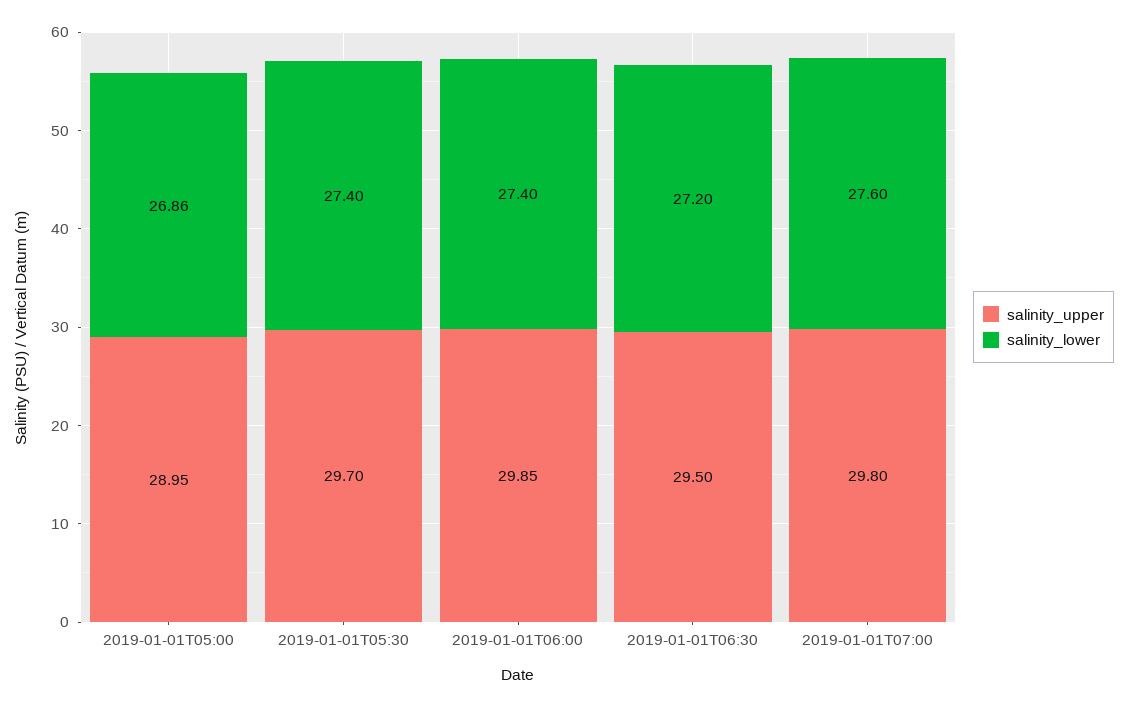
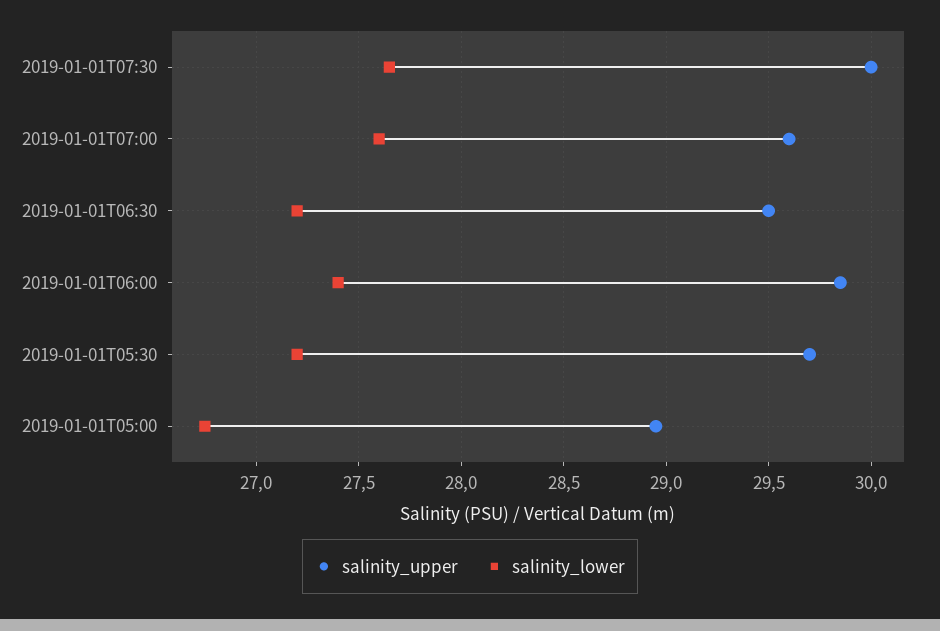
salinity_lower, 2019-01-01T05:00: 26.86 -> 26.75
salinity_lower, 2019-01-01T05:30: 27.4 -> 27.2
salinity_upper, 2019-01-01T07:00: 29.8 -> 29.6
salinity_upper, 2019-01-01T07:30: none -> 30
salinity_lower, 2019-01-01T07:30: none -> 27.65

